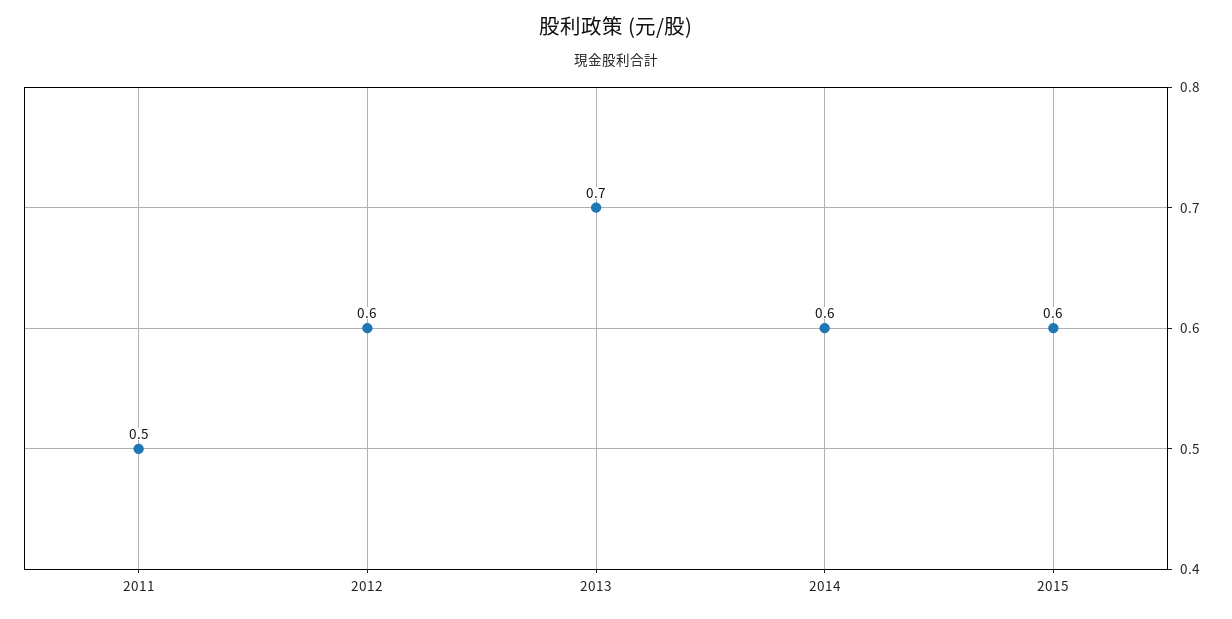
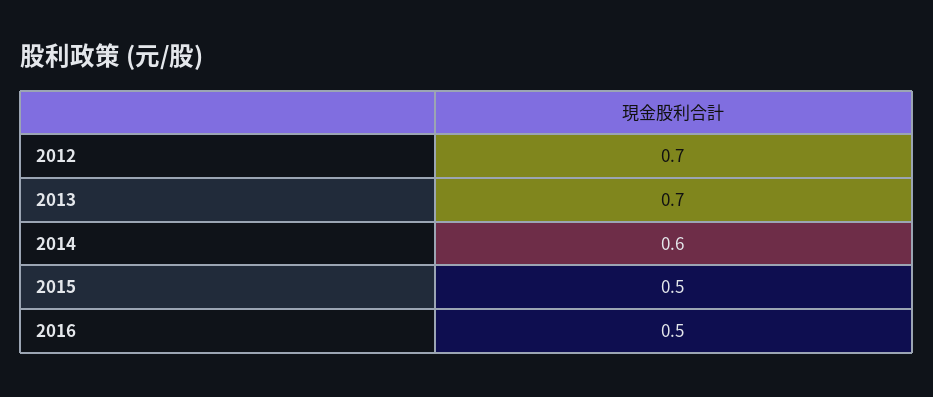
2011: 0.5 -> none
2012: 0.6 -> 0.7
2015: 0.6 -> 0.5
2016: none -> 0.5

